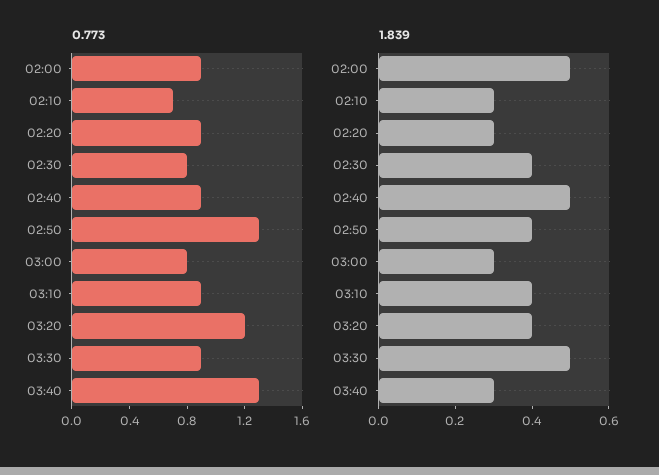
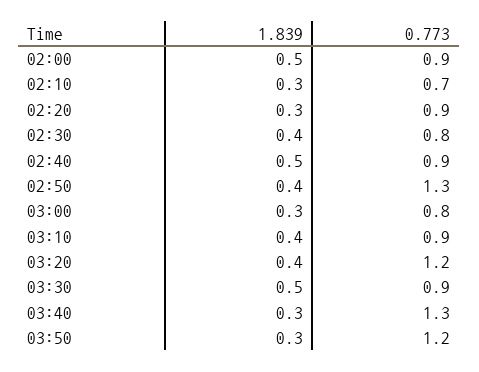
1.839, 03:50: none -> 0.3
0.773, 03:50: none -> 1.2

